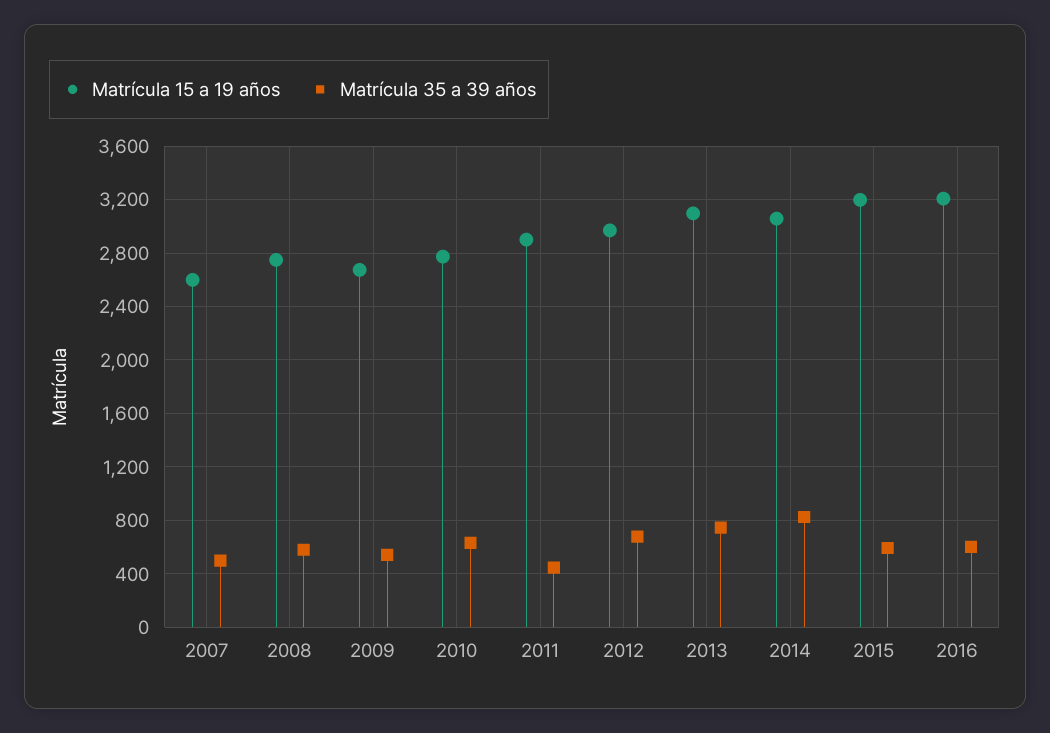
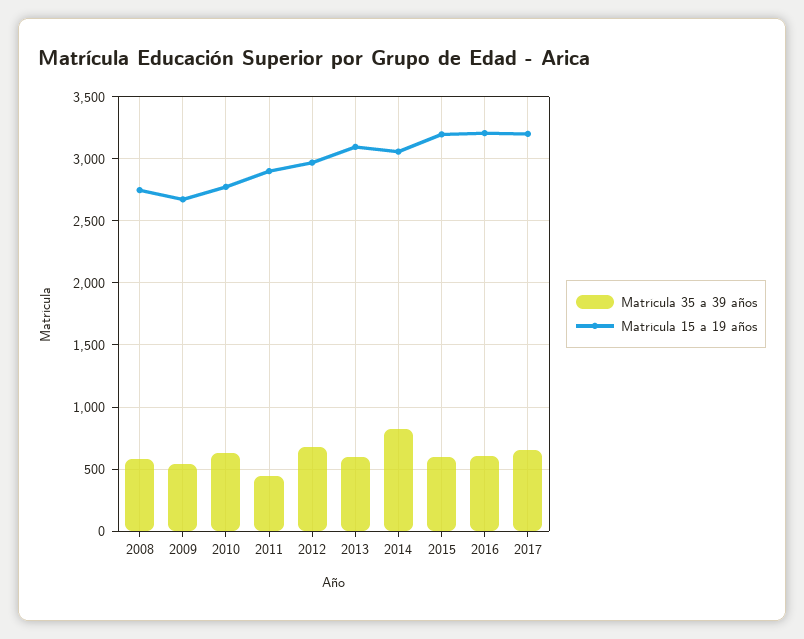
Matrícula 15 a 19 años, 2007: 2600 -> none
Matrícula 35 a 39 años, 2007: 500 -> none
Matrícula 35 a 39 años, 2013: 750 -> 600
Matrícula 35 a 39 años, 2017: none -> 650
Matrícula 15 a 19 años, 2017: none -> 3200

